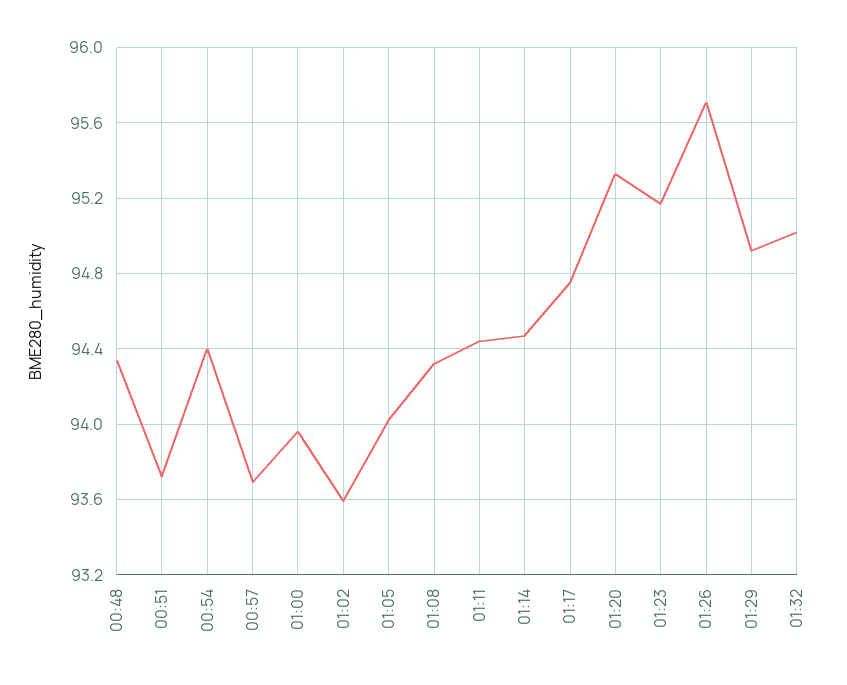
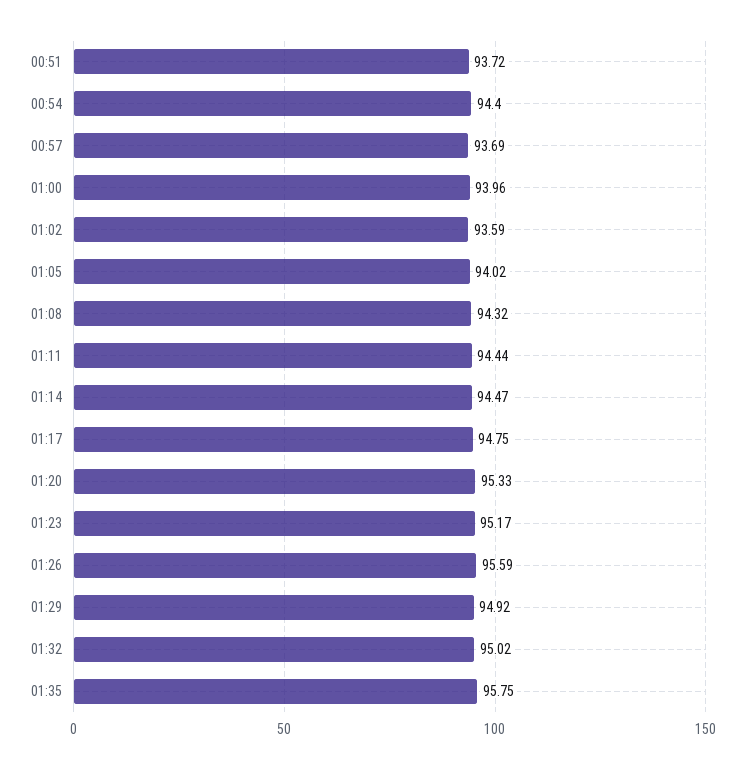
00:48: 94.35 -> none
01:26: 95.7 -> 95.59
01:35: none -> 95.75

